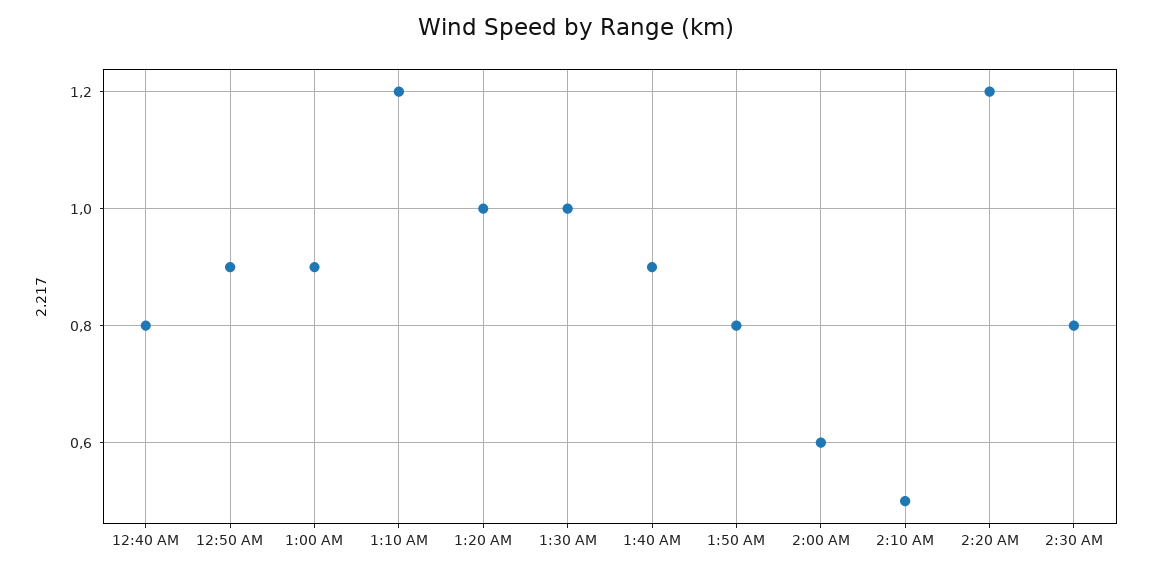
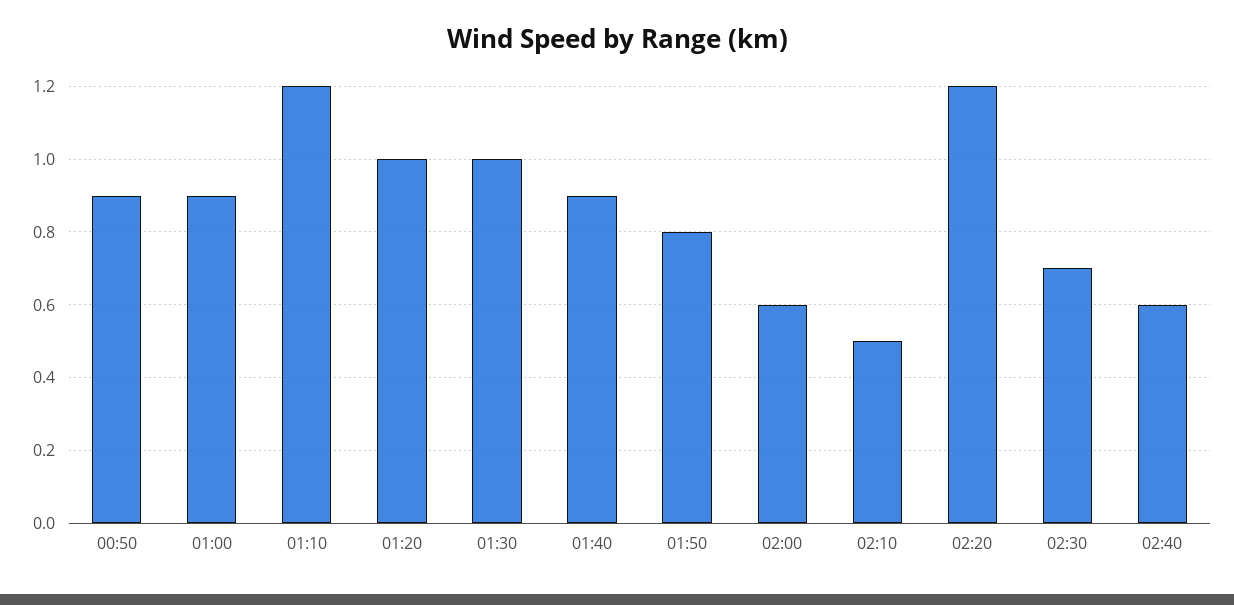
12:40 AM: 0.8 -> none
2:30 AM: 0.8 -> 0.7
02:40: none -> 0.6

